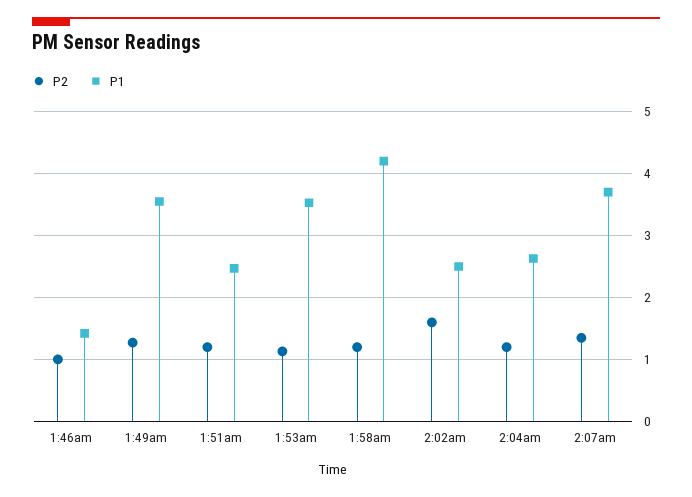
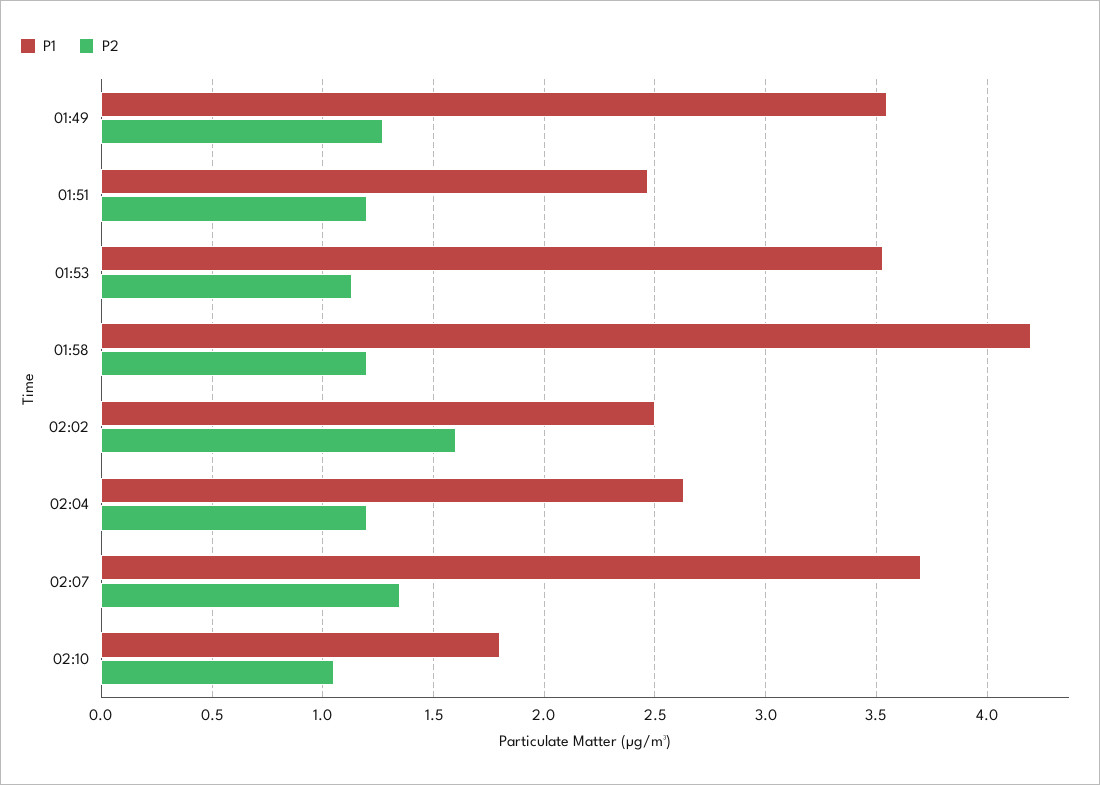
P2, 1:46am: 1 -> none
P1, 1:46am: 1.4 -> none
P1, 02:10: none -> 1.8
P2, 02:10: none -> 1.05

